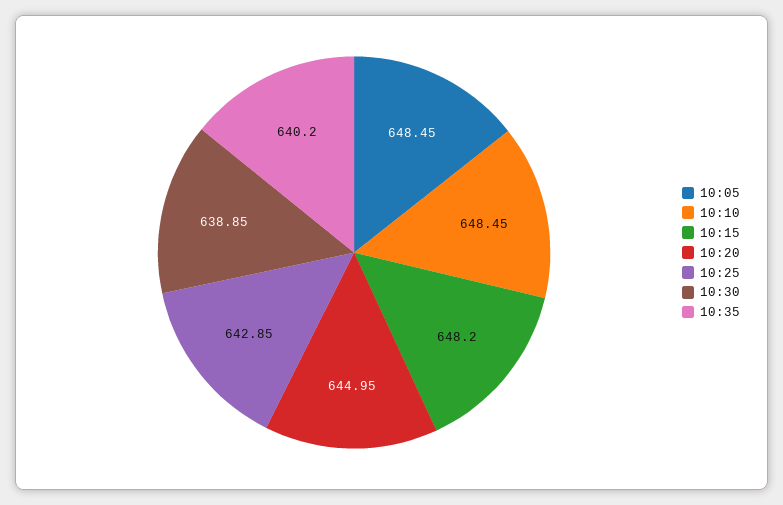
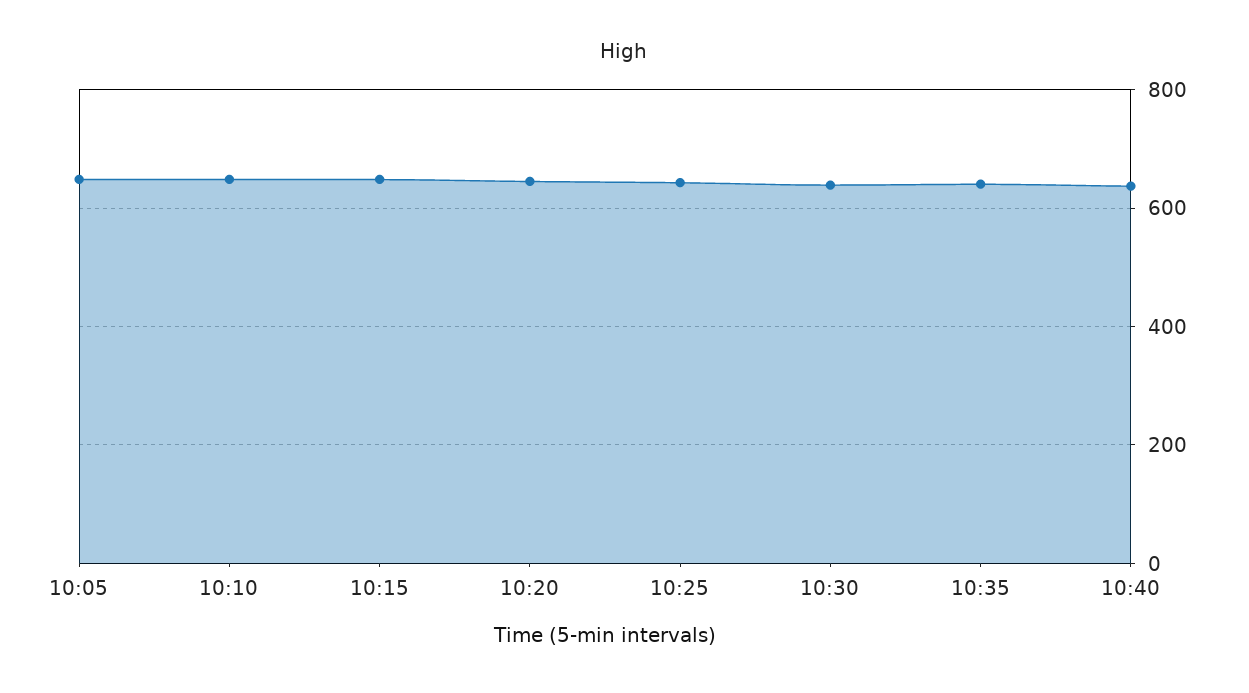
10:40: none -> 640

